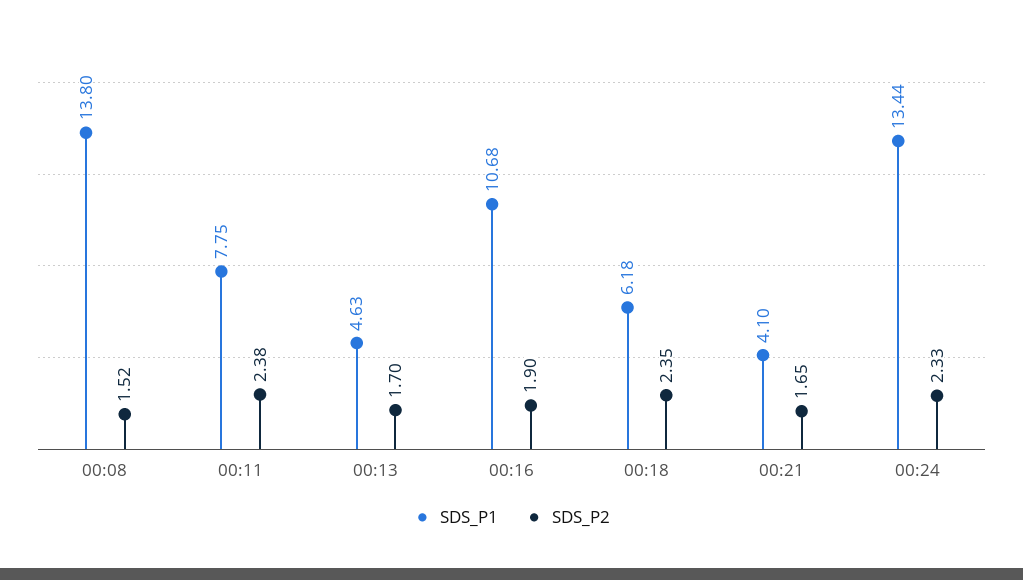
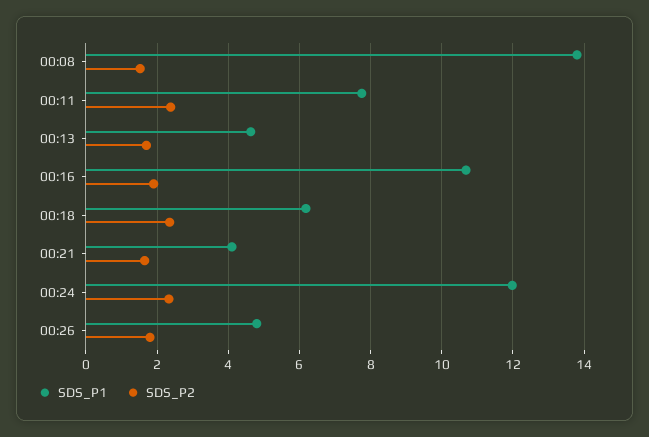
SDS_P1, 00:24: 13.44 -> 12
SDS_P1, 00:26: none -> 4.8
SDS_P2, 00:26: none -> 1.8

